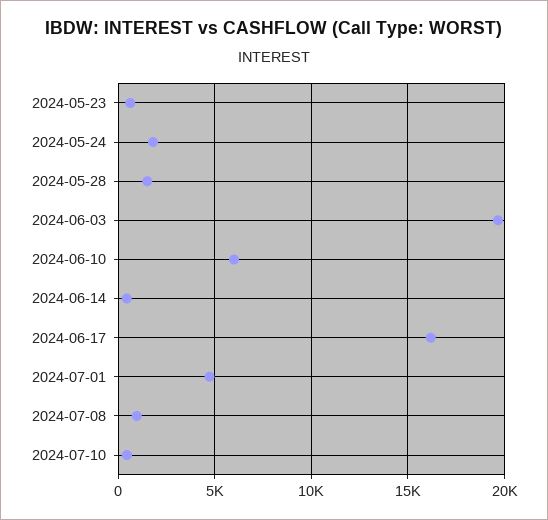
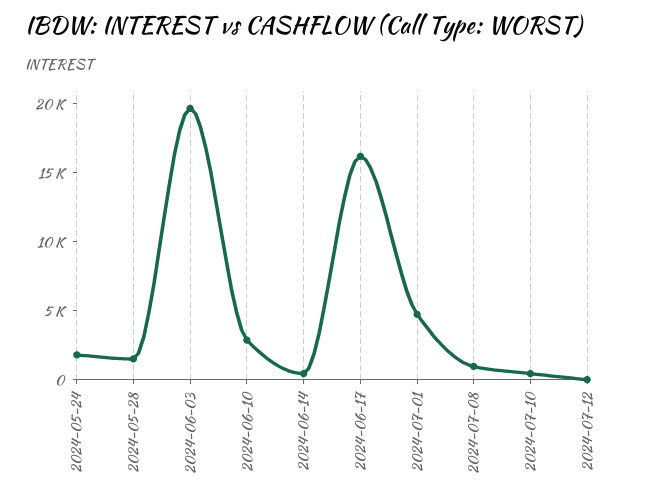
2024-05-23: 500 -> none
2024-06-10: 6000 -> 3000
2024-07-12: none -> 0

